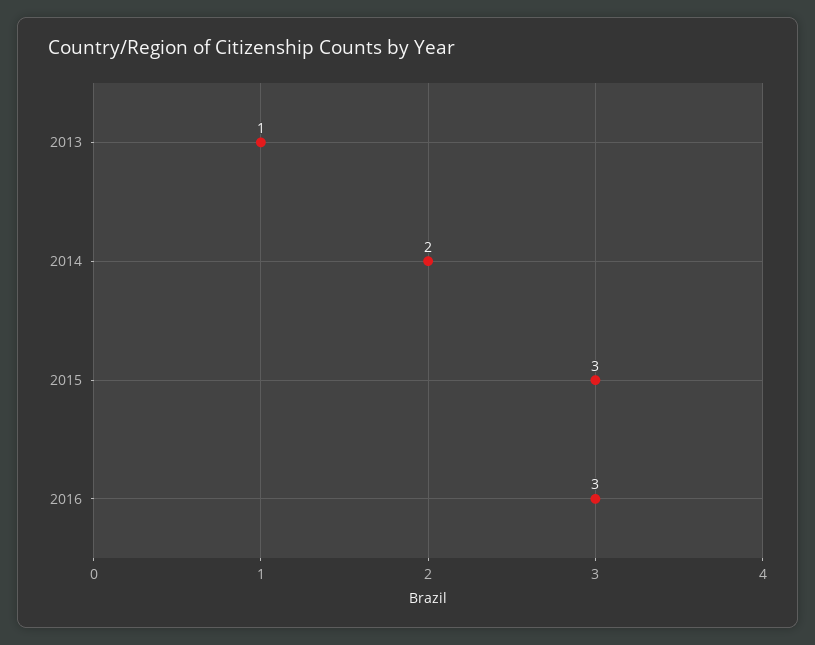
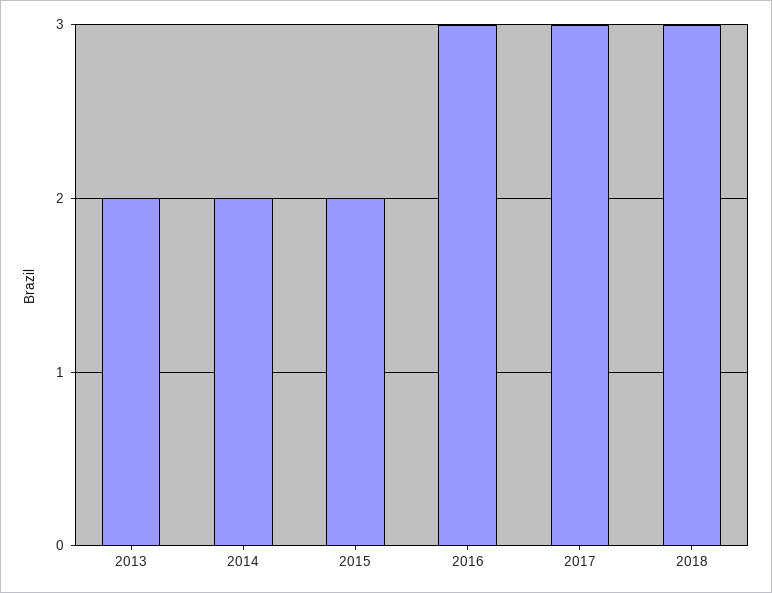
2013: 1 -> 2
2015: 3 -> 2
2017: none -> 3
2018: none -> 3

